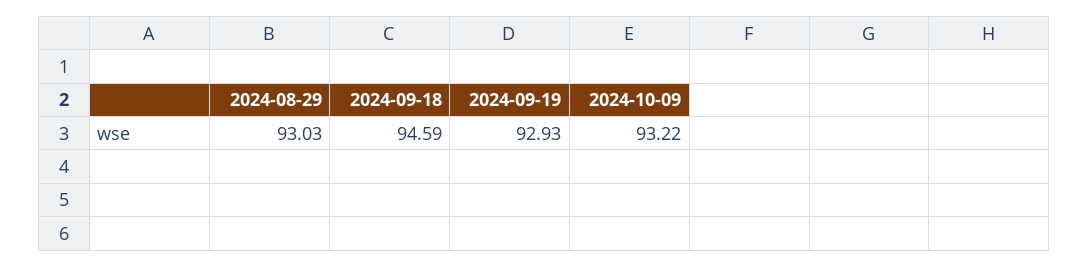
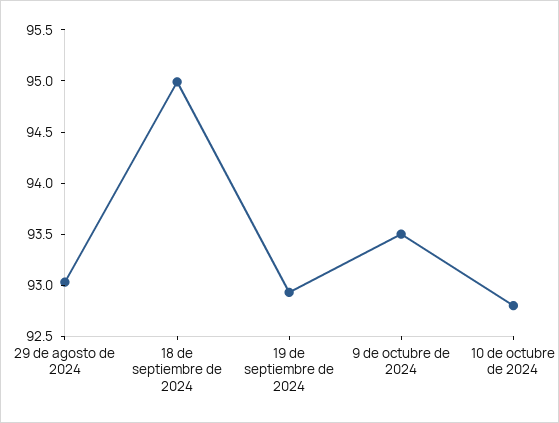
2024-09-18: 94.59 -> 95
2024-10-09: 93.22 -> 93.5
10 de octubre de 2024: none -> 92.8

